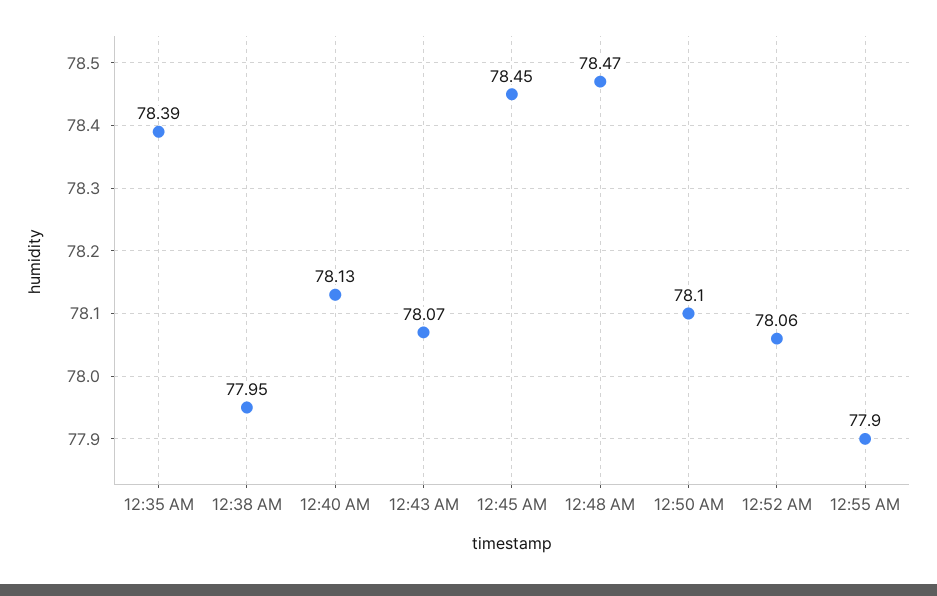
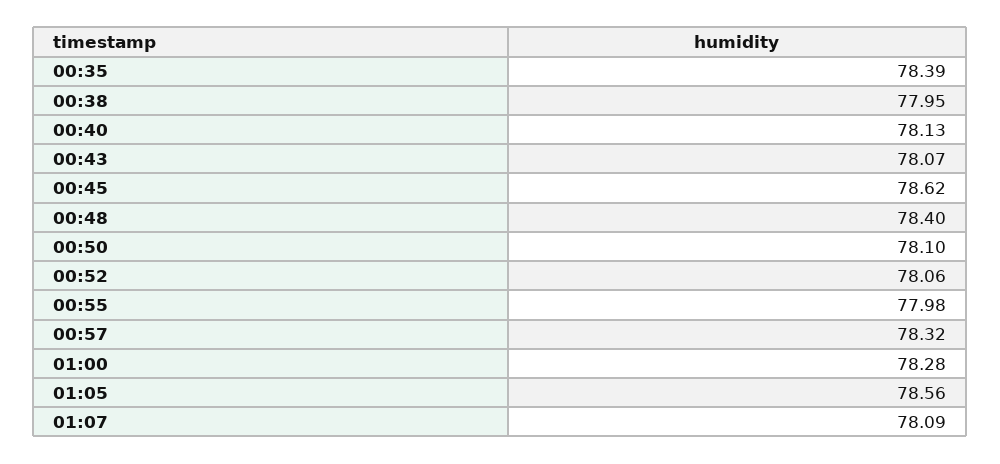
12:45 AM: 78.45 -> 78.62
12:48 AM: 78.47 -> 78.4
12:55 AM: 77.9 -> 77.98
00:57: none -> 78.32
01:00: none -> 78.28
01:05: none -> 78.56
01:07: none -> 78.09

